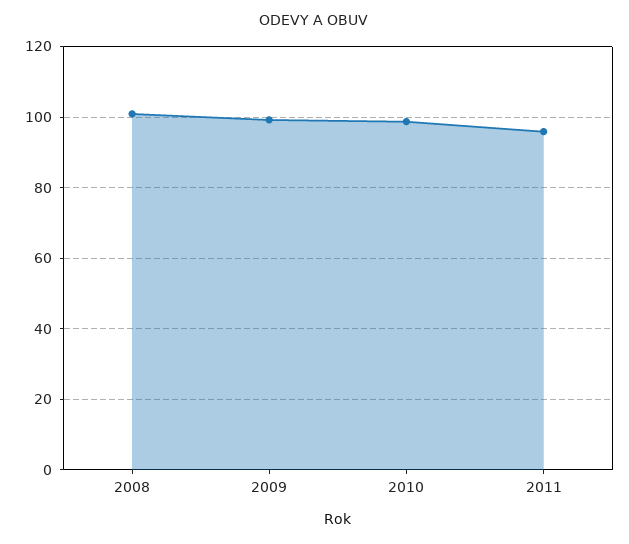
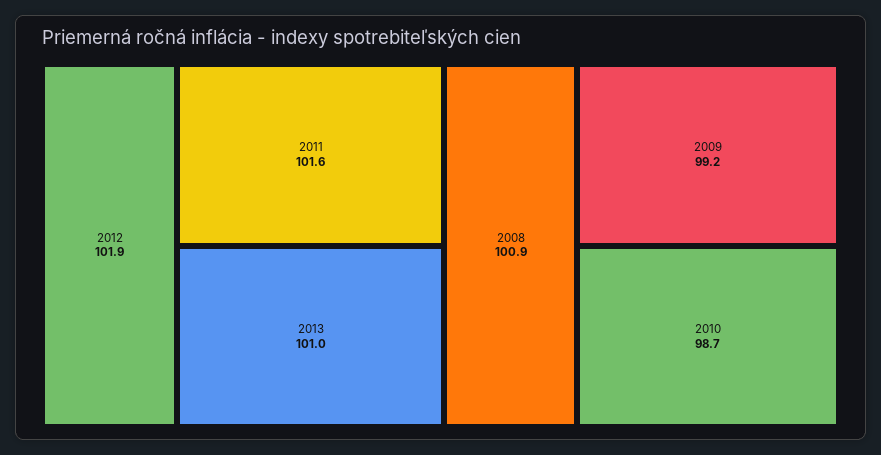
2011: 96 -> 101.6
2012: none -> 101.9
2013: none -> 101

